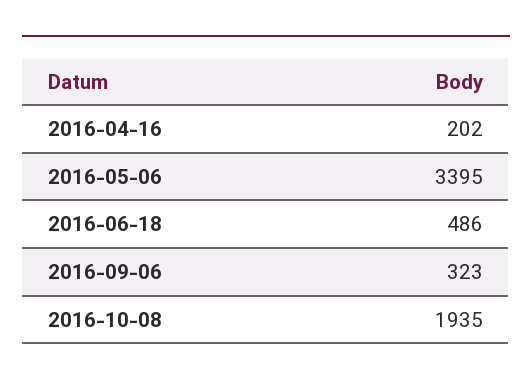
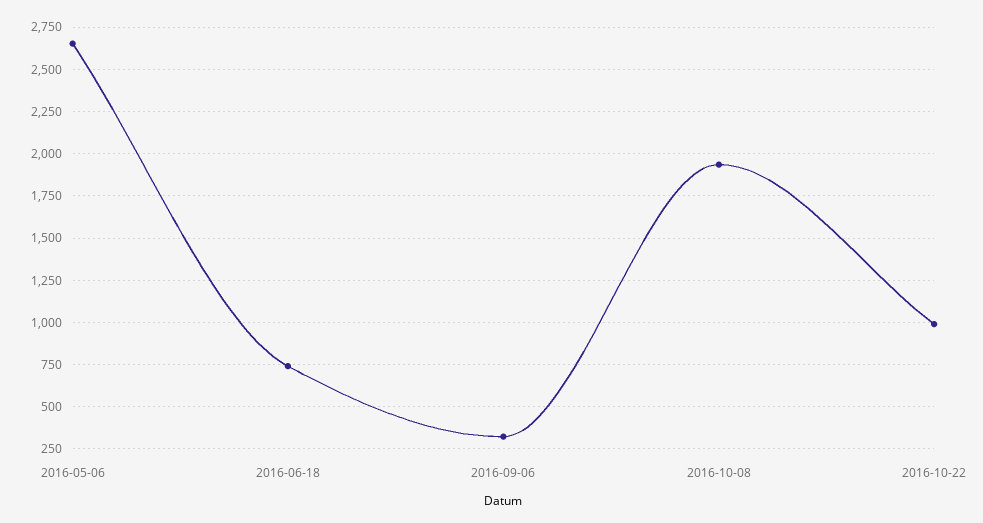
2016-04-16: 202 -> none
2016-05-06: 3395 -> 2650
2016-06-18: 486 -> 750
2016-10-22: none -> 1000

